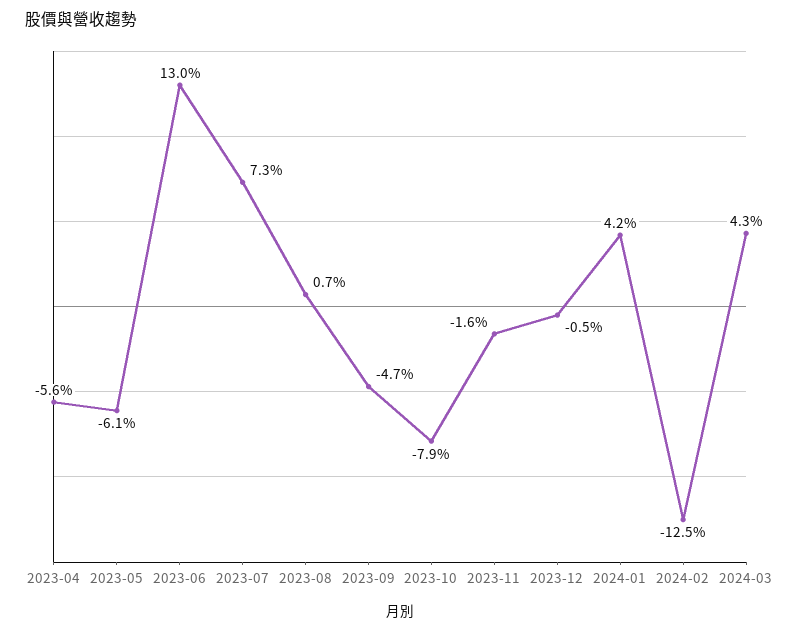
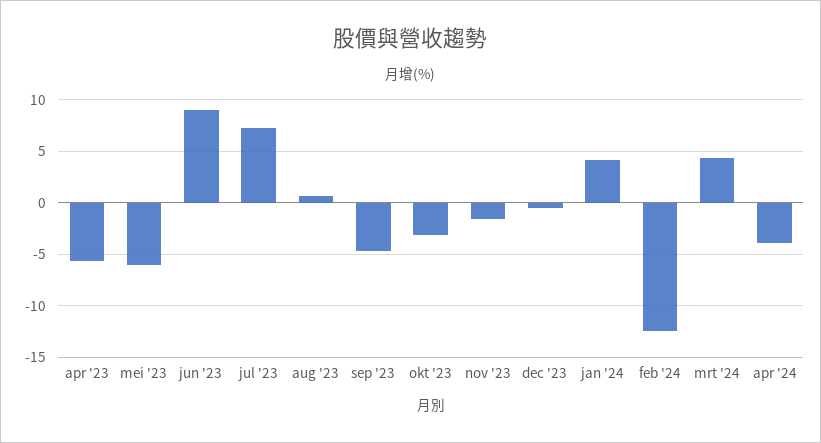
2023-06: 13 -> 9
2023-10: -7.9 -> -3
apr '24: none -> -4

